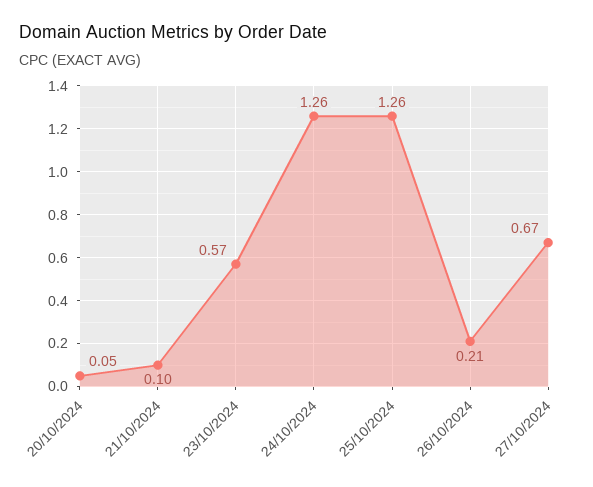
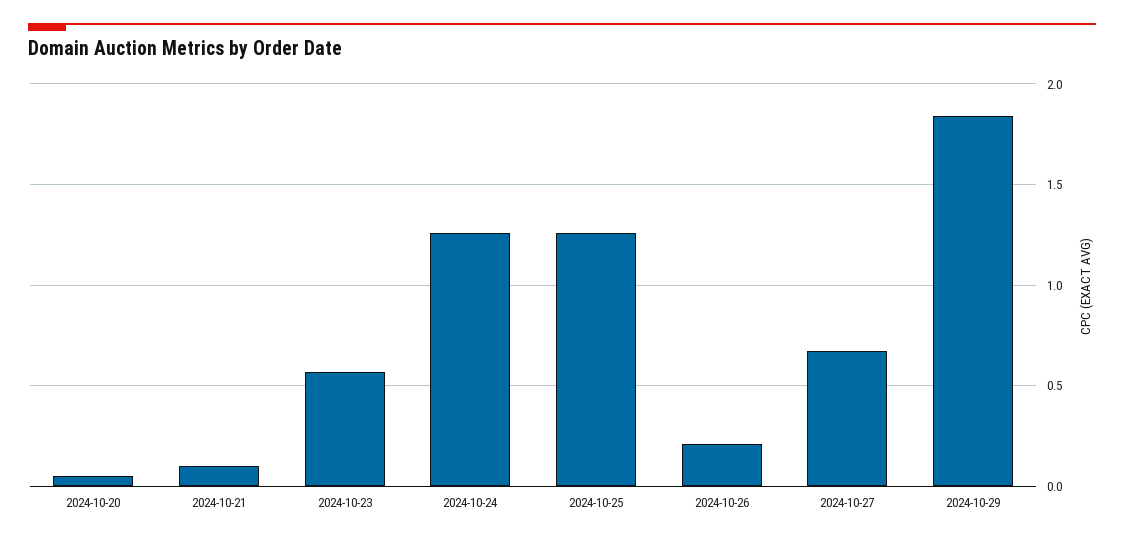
2024-10-29: none -> 1.85

